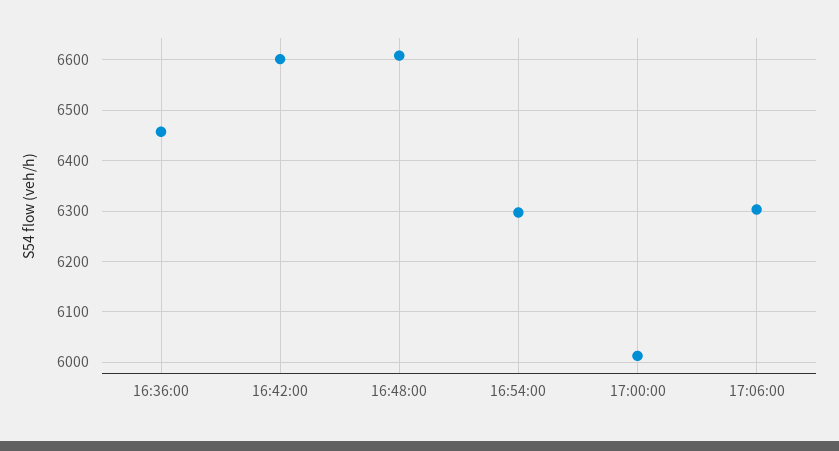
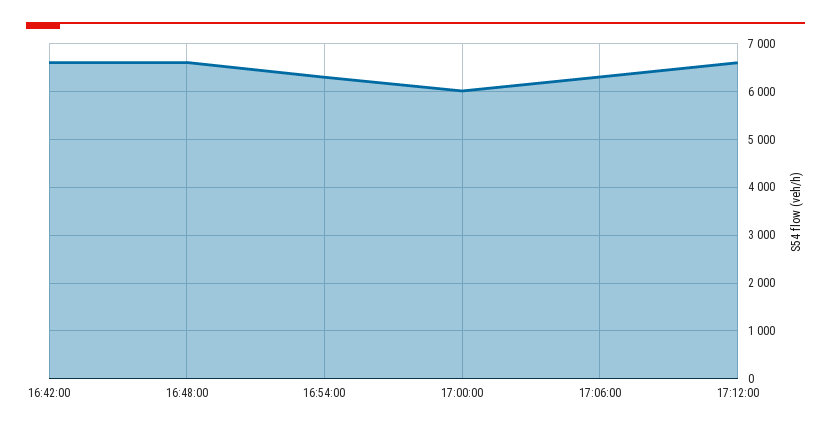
16:36:00: 6460 -> none
17:12:00: none -> 6600

